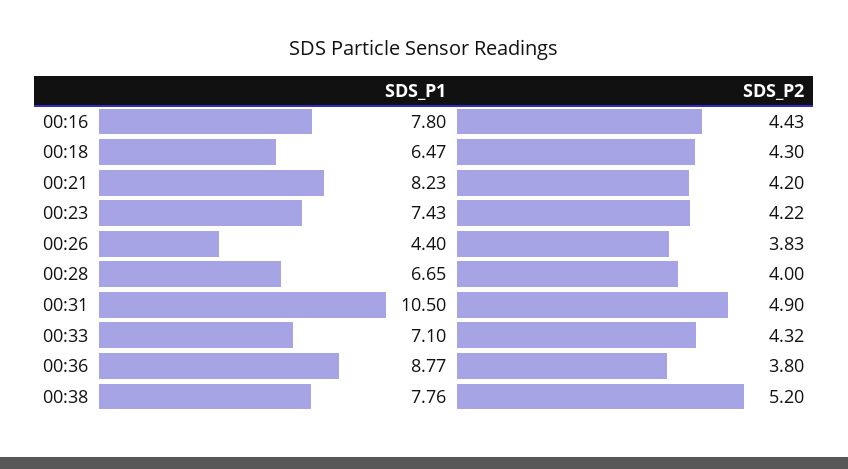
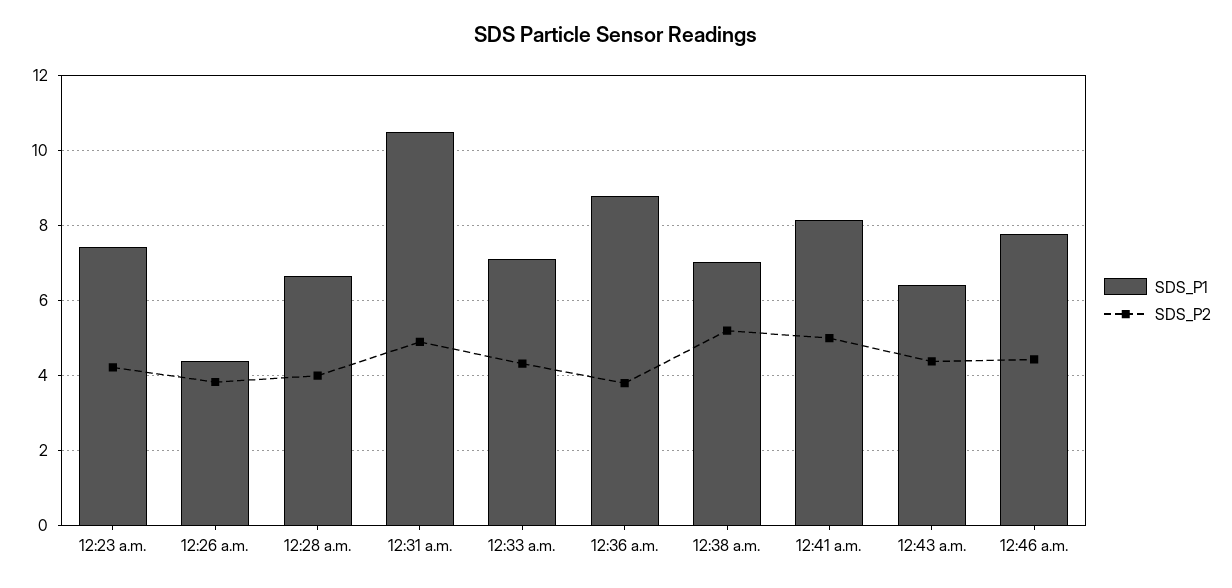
SDS_P1, 00:16: 7.8 -> none
SDS_P2, 00:16: 4.43 -> none
SDS_P1, 00:18: 6.47 -> none
SDS_P2, 00:18: 4.3 -> none
SDS_P1, 00:21: 8.23 -> none
SDS_P2, 00:21: 4.2 -> none
SDS_P1, 00:38: 7.76 -> 7
SDS_P1, 12:41 a.m.: none -> 8.2
SDS_P2, 12:41 a.m.: none -> 5
SDS_P1, 12:43 a.m.: none -> 6.4
SDS_P2, 12:43 a.m.: none -> 4.4
SDS_P1, 12:46 a.m.: none -> 7.8
SDS_P2, 12:46 a.m.: none -> 4.4

